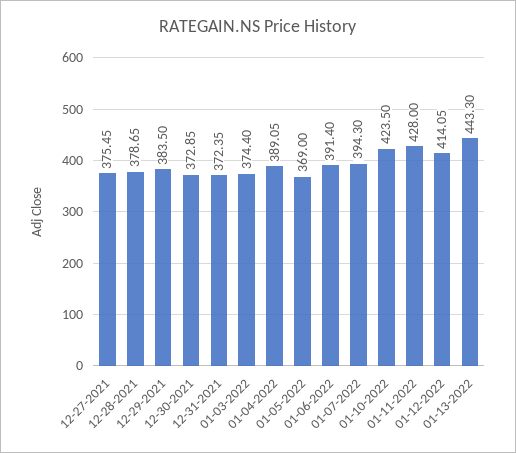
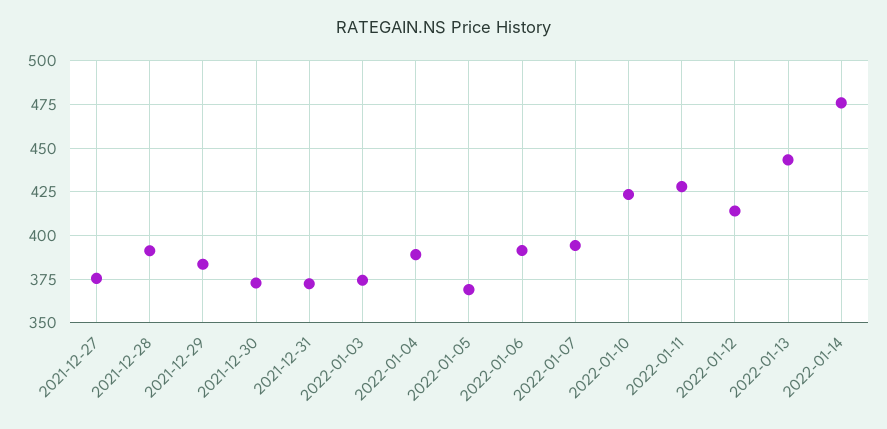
12-28-2021: 378.65 -> 390
2022-01-14: none -> 475

